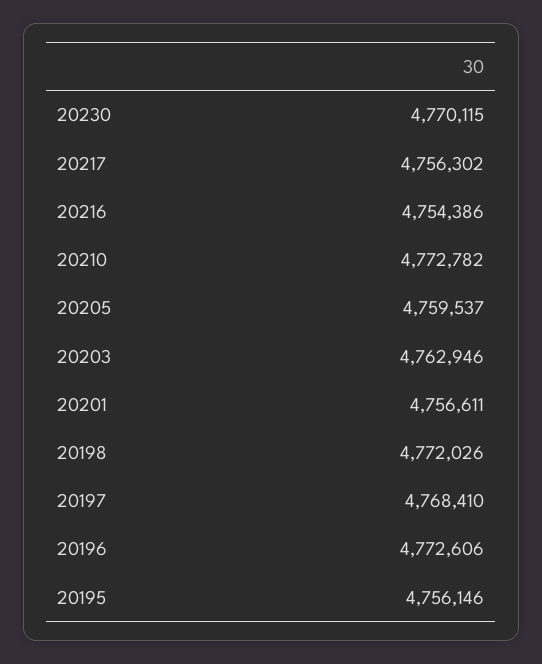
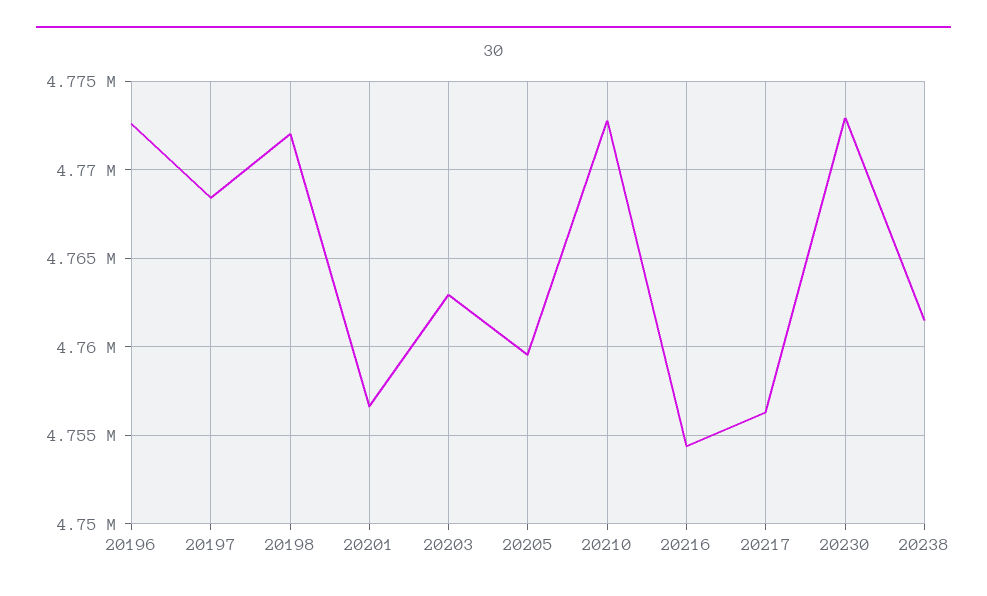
20230: 4770115 -> 4773000
20195: 4756146 -> none
20238: none -> 4761500

